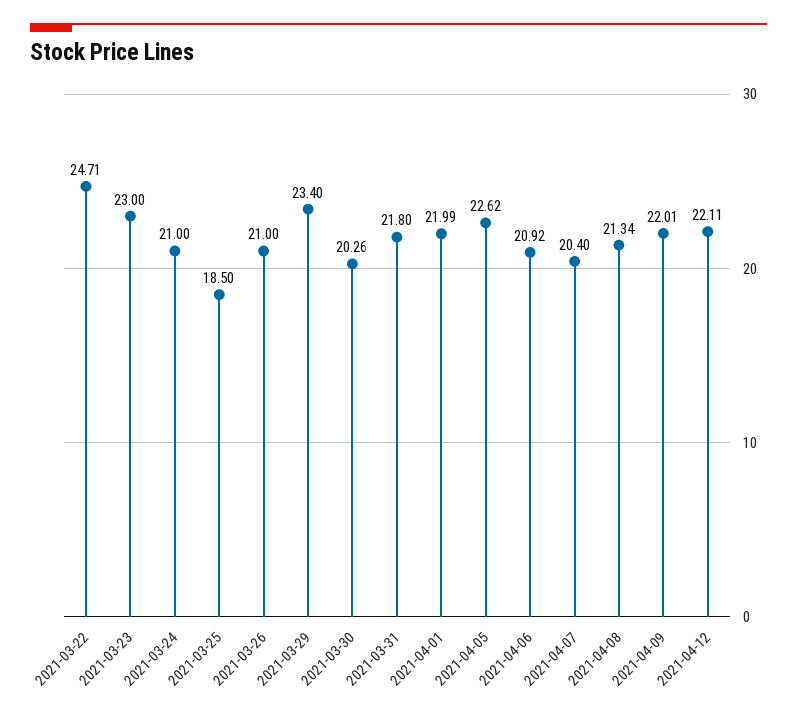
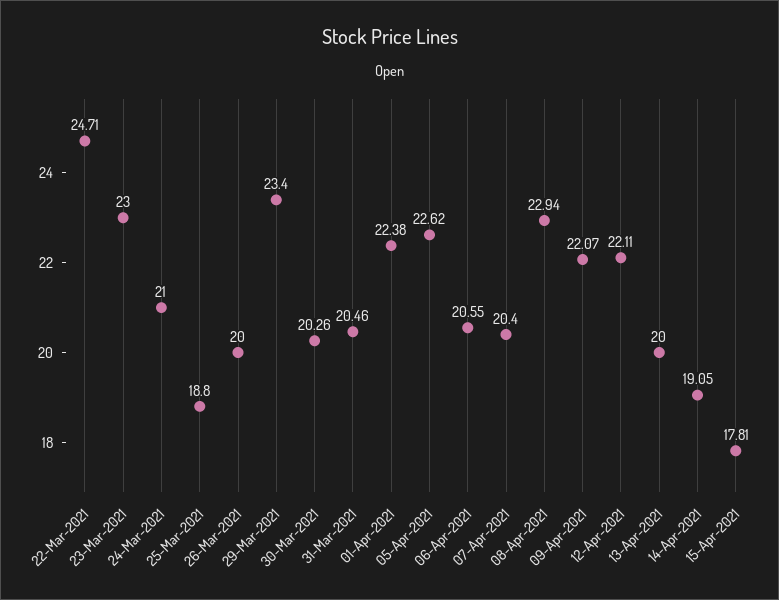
2021-03-25: 18.5 -> 18.8
2021-03-26: 21 -> 20
2021-03-31: 21.8 -> 20.46
2021-04-01: 21.99 -> 22.38
2021-04-06: 20.92 -> 20.55
2021-04-08: 21.34 -> 22.94
2021-04-09: 22.01 -> 22.07
13-Apr-2021: none -> 20
14-Apr-2021: none -> 19.05
15-Apr-2021: none -> 17.81

